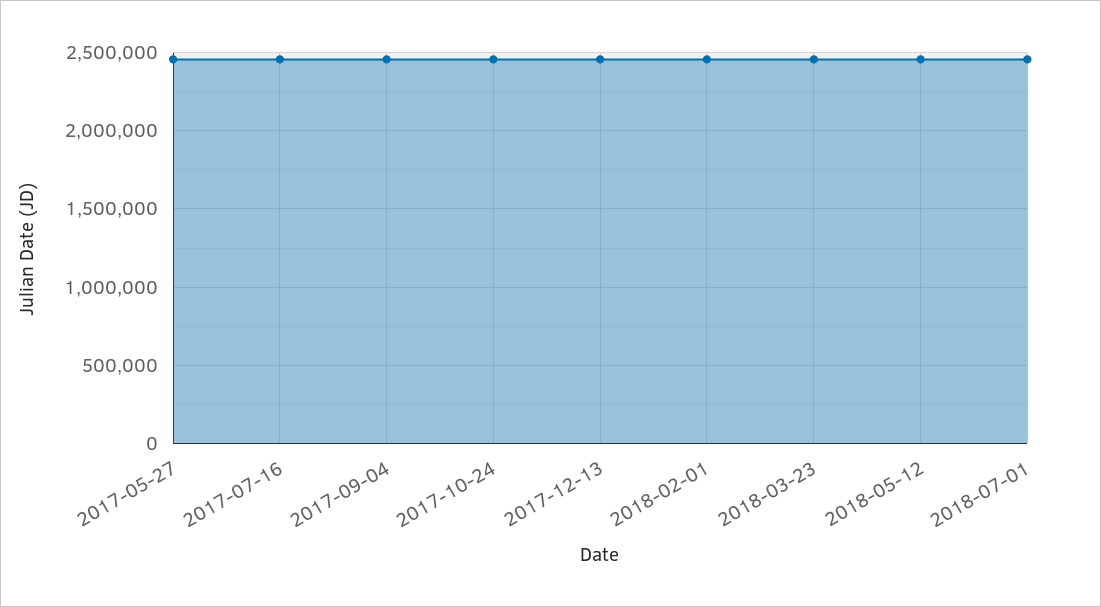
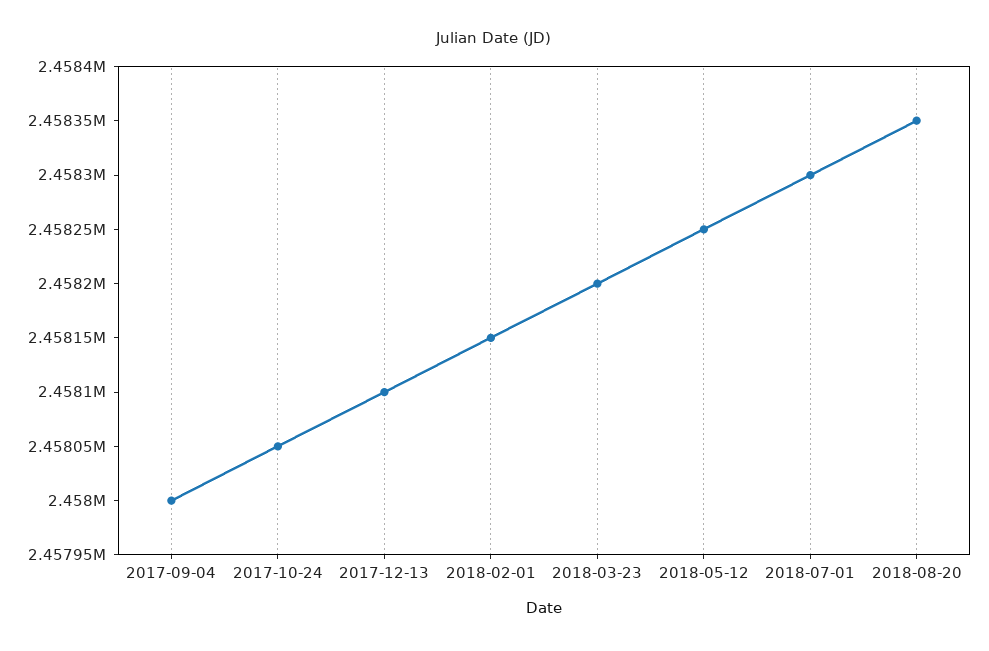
2017-05-27: 2450000 -> none
2017-07-16: 2450000 -> none
2018-08-20: none -> 2458350

